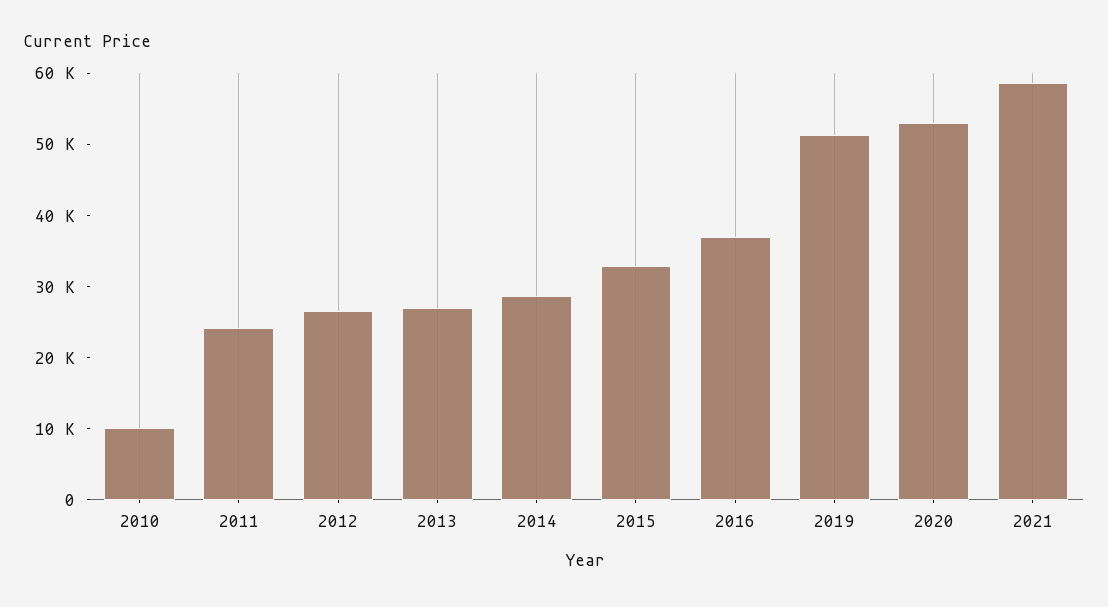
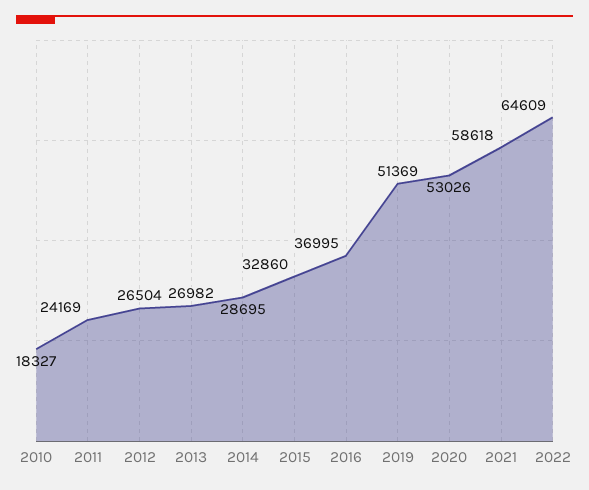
2010: 10000 -> 18327
2022: none -> 64609

